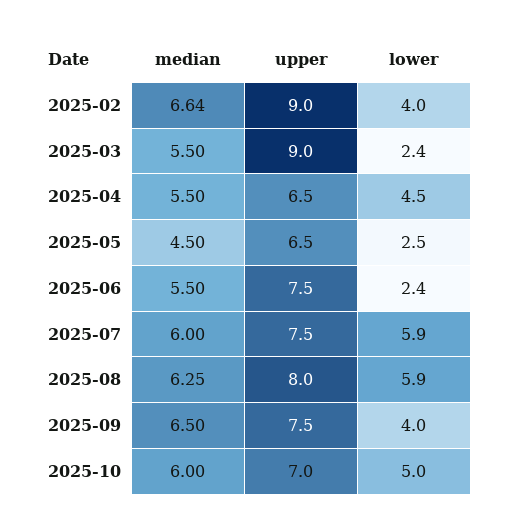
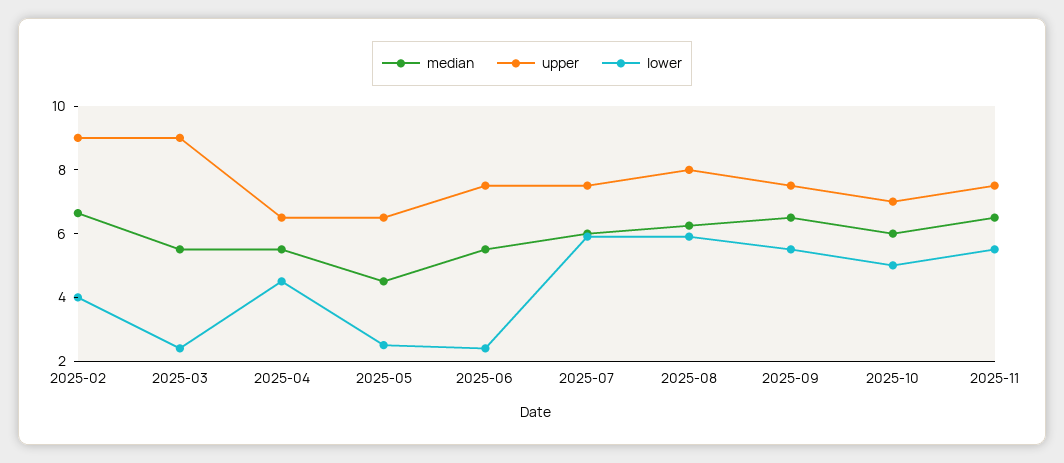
lower, 2025-09: 4 -> 5.5
median, 2025-11: none -> 6.5
upper, 2025-11: none -> 7.5
lower, 2025-11: none -> 5.5

